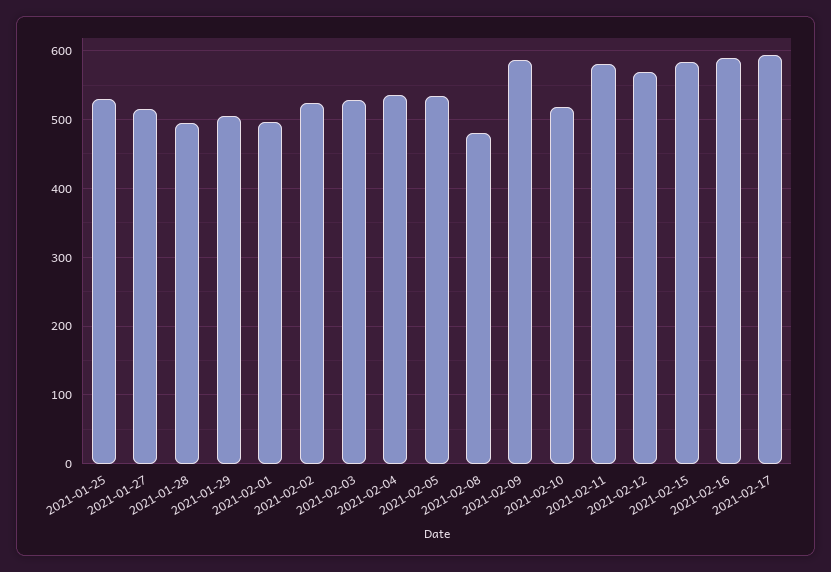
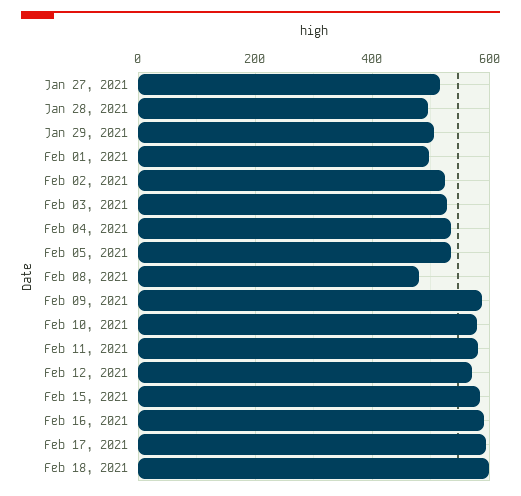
2021-01-25: 530 -> none
2021-02-10: 520 -> 580
Feb 18, 2021: none -> 600

